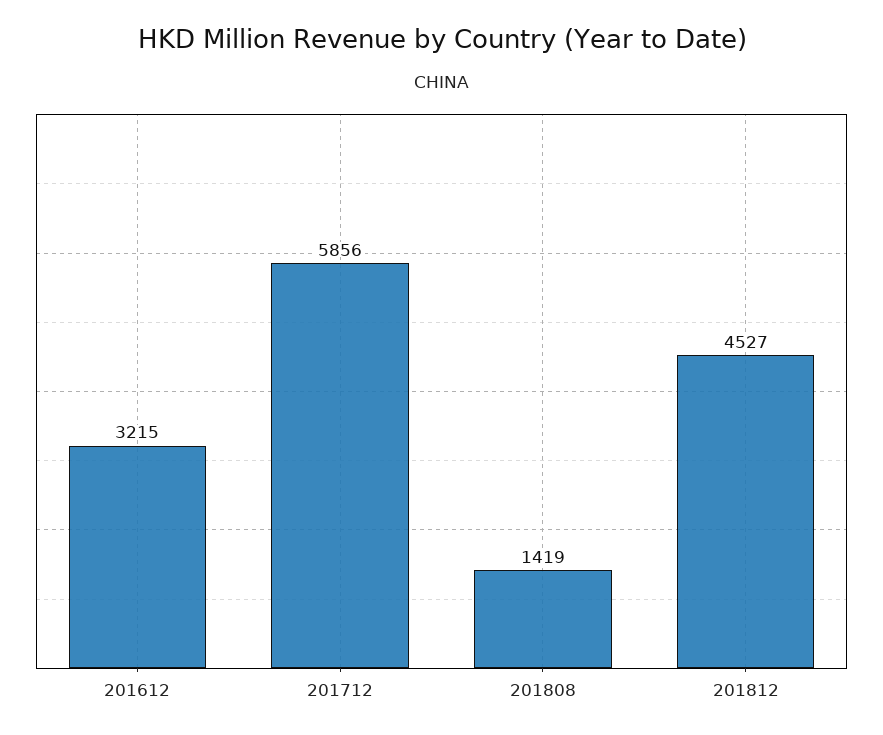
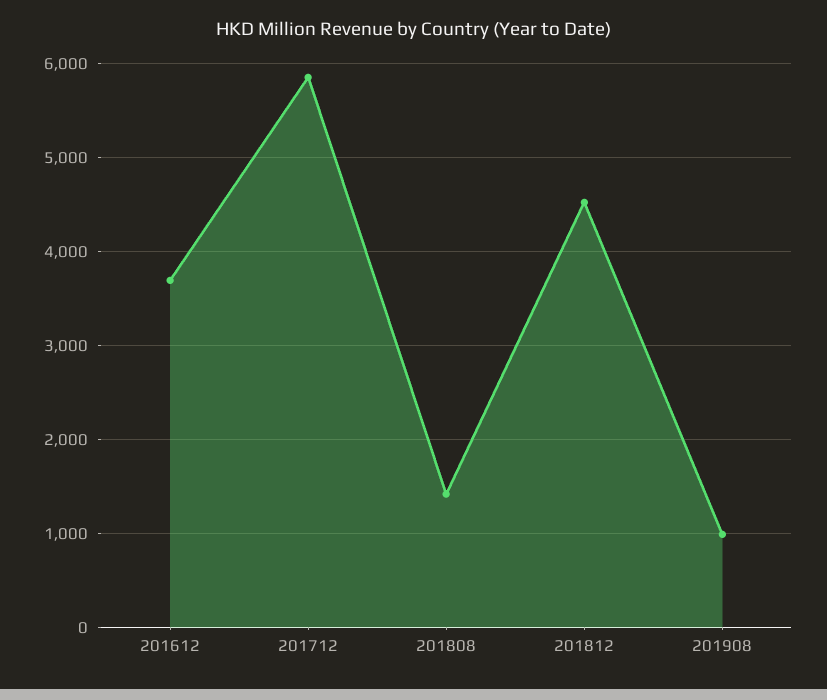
201612: 3215 -> 3700
201908: none -> 1000

